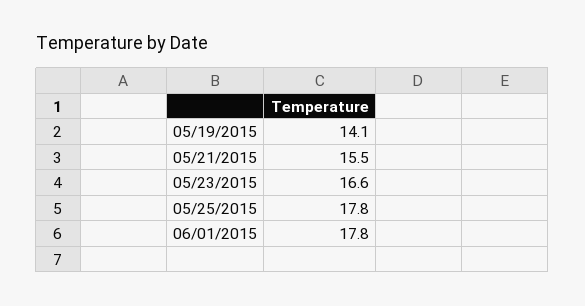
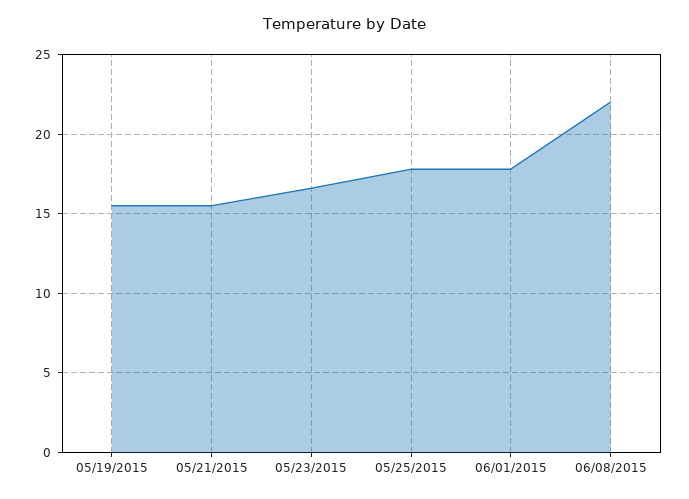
05/19/2015: 14.1 -> 15.5
06/08/2015: none -> 22

